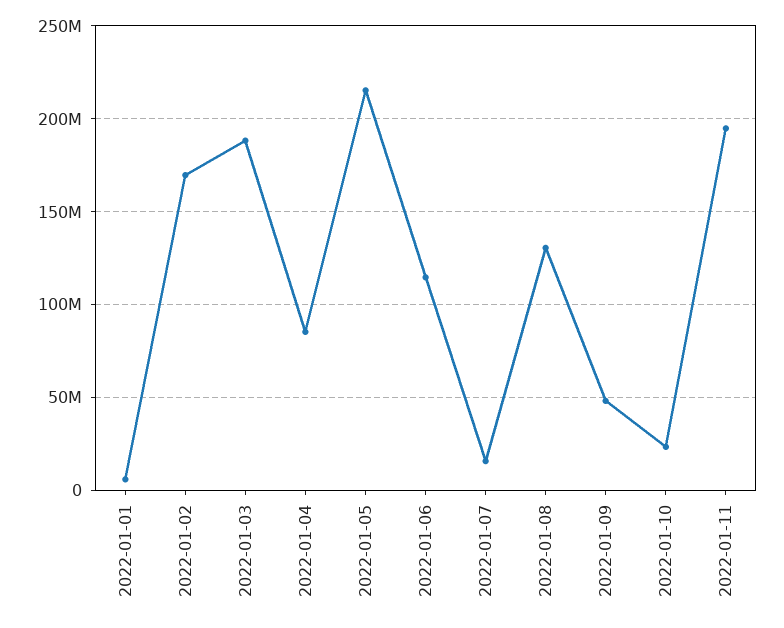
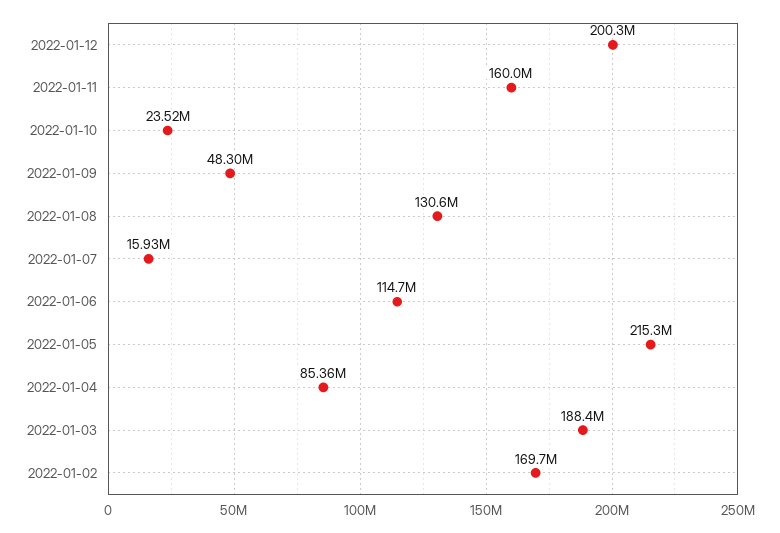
2022-01-01: 5000000 -> none
2022-01-11: 195000000 -> 160000000
2022-01-12: none -> 200300000

